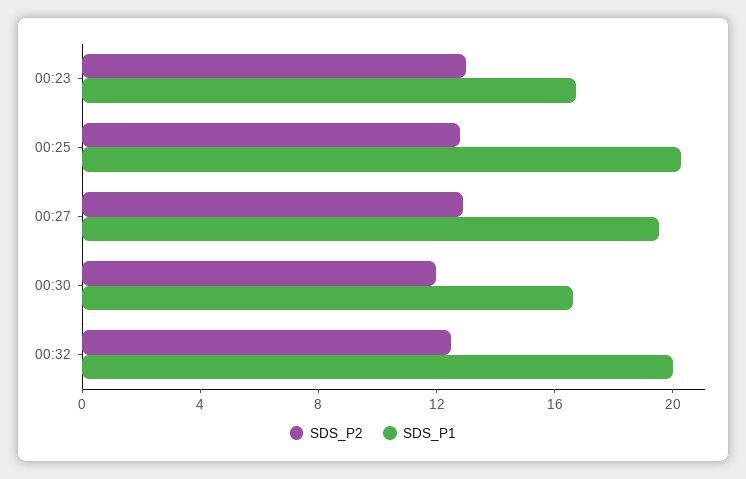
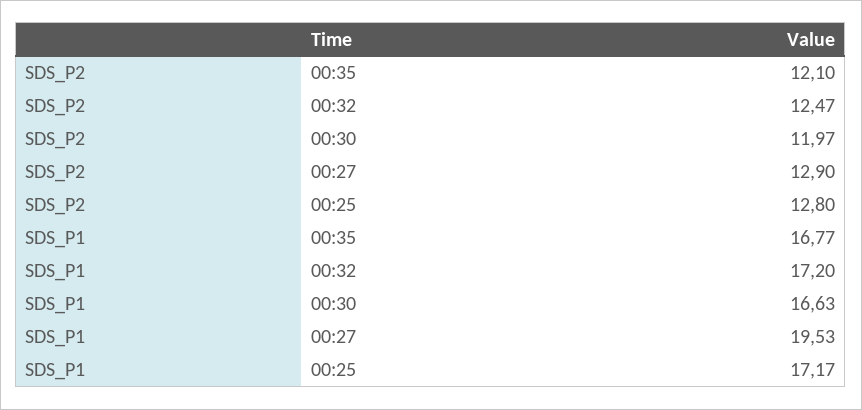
SDS_P2, 00:23: 13 -> none
SDS_P1, 00:23: 17 -> none
SDS_P1, 00:25: 20 -> 17.17
SDS_P1, 00:32: 20 -> 17.2
SDS_P2, 00:35: none -> 12.1
SDS_P1, 00:35: none -> 16.77

